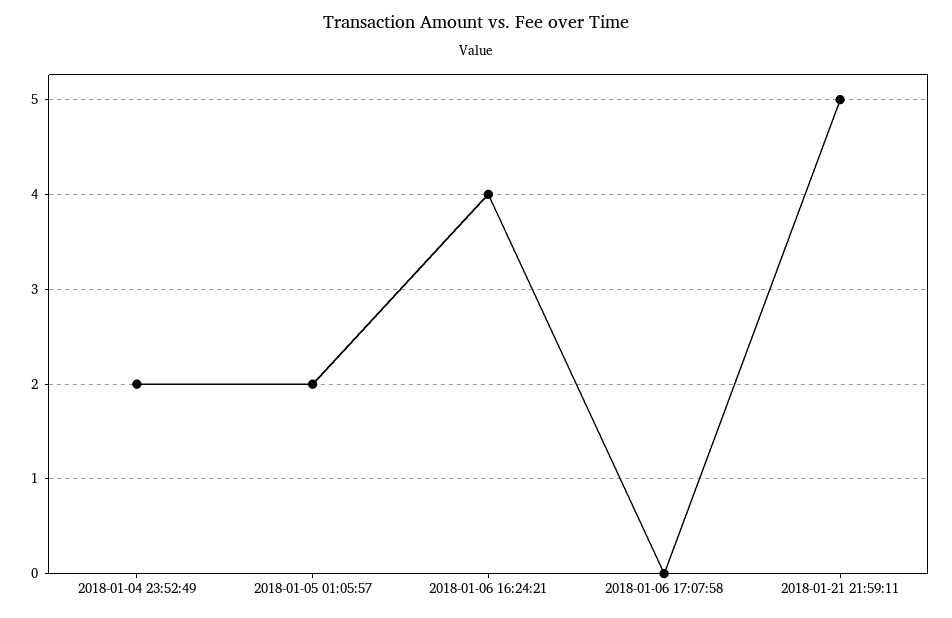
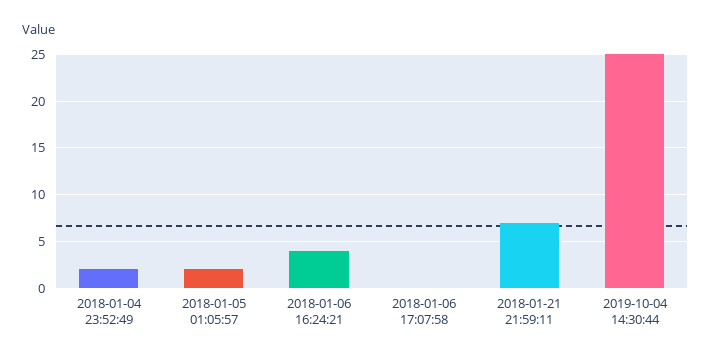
2018-01-21 21:59:11: 5 -> 7
2019-10-04 14:30:44: none -> 25

